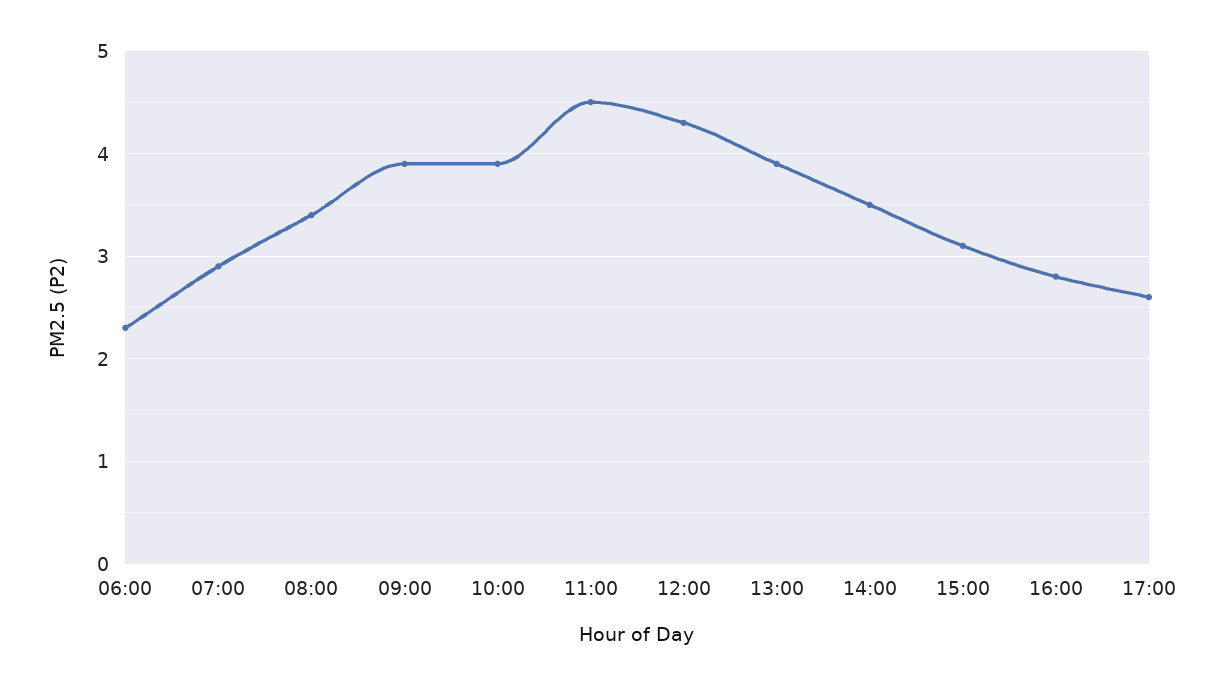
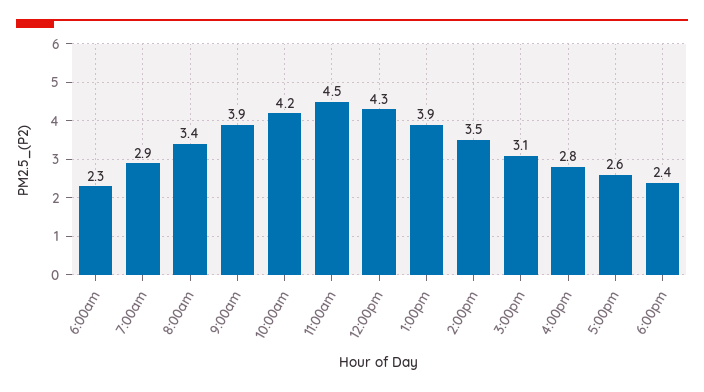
10:00: 3.9 -> 4.2
6:00pm: none -> 2.4

